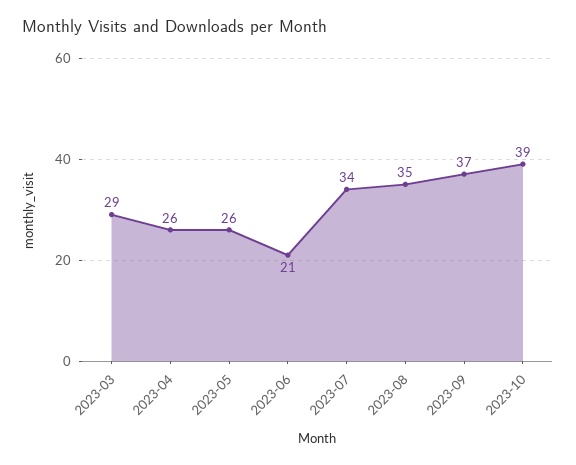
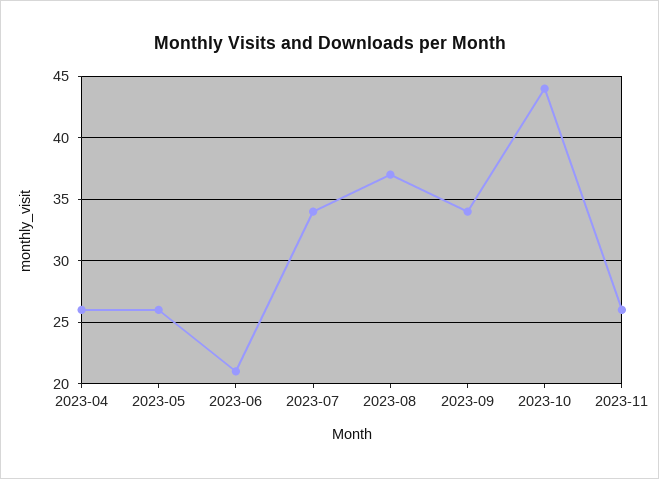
2023-03: 29 -> none
2023-08: 35 -> 37
2023-09: 37 -> 34
2023-10: 39 -> 44
2023-11: none -> 26

